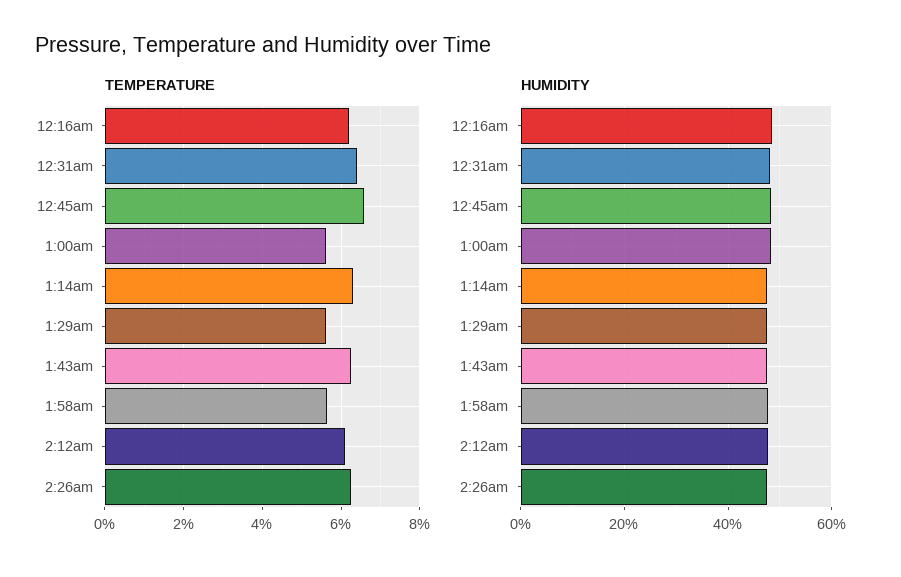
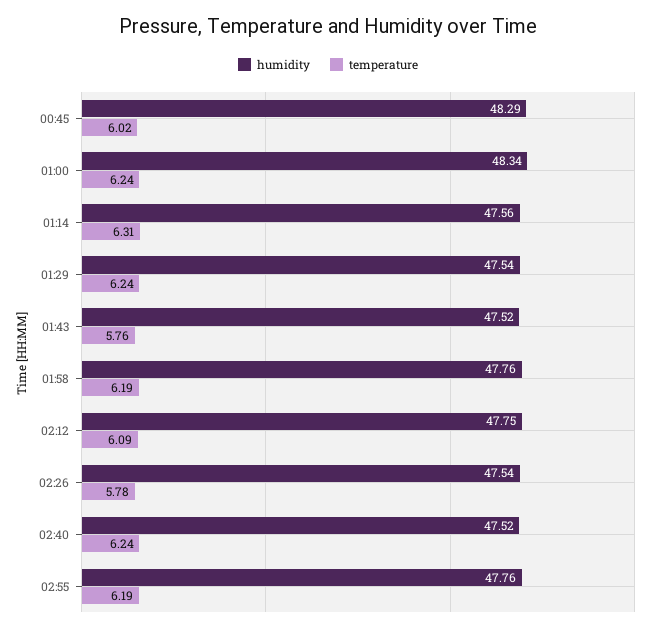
TEMPERATURE, 12:16am: 6.2 -> none
TEMPERATURE, 12:31am: 6.4 -> none
TEMPERATURE, 12:45am: 6.6 -> 6.02
TEMPERATURE, 1:00am: 5.6 -> 6.24
TEMPERATURE, 1:29am: 5.6 -> 6.24
TEMPERATURE, 1:43am: 6.2 -> 5.76
TEMPERATURE, 1:58am: 5.6 -> 6.19
TEMPERATURE, 2:26am: 6.2 -> 5.78
HUMIDITY, 12:16am: 48 -> none
HUMIDITY, 12:31am: 48 -> none
HUMIDITY, 02:40: none -> 47.52
TEMPERATURE, 02:40: none -> 6.24
HUMIDITY, 02:55: none -> 47.76
TEMPERATURE, 02:55: none -> 6.19

